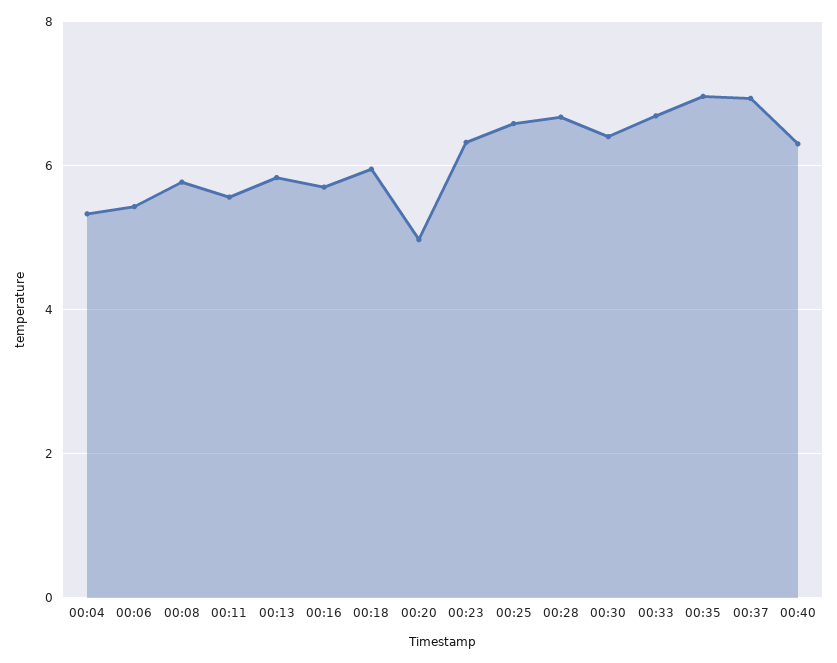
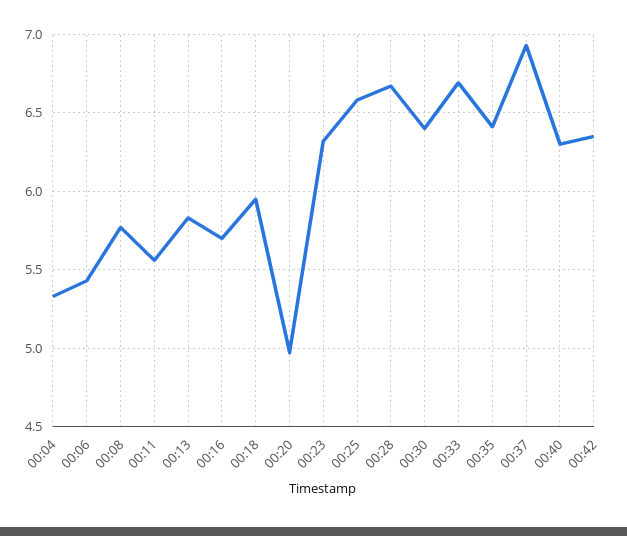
00:35: 7 -> 6.4
00:42: none -> 6.35

